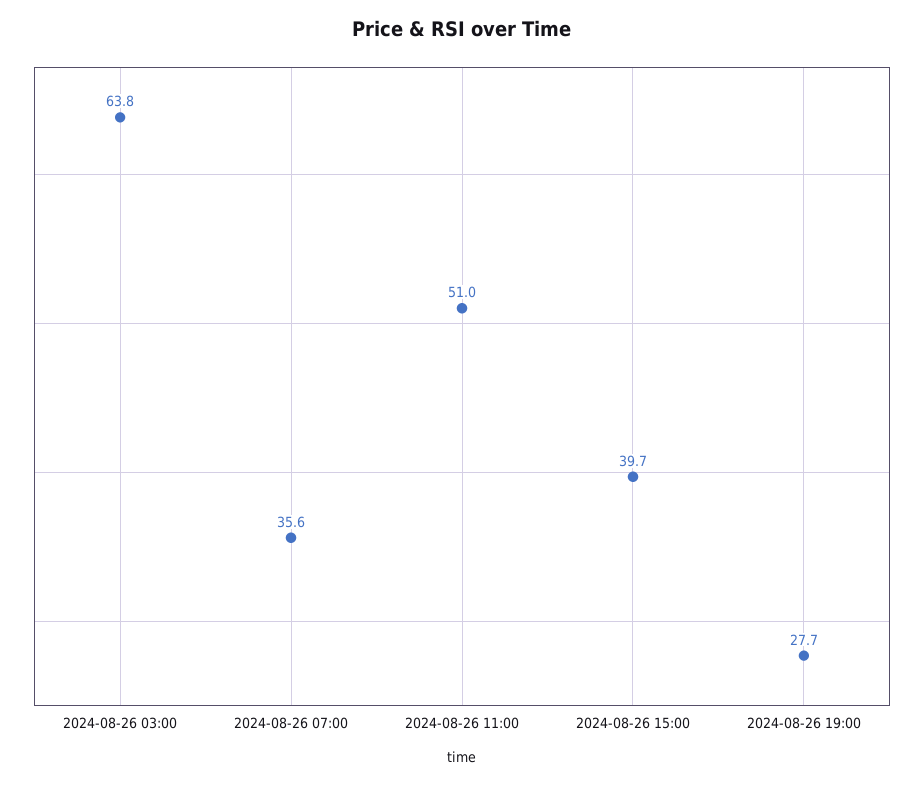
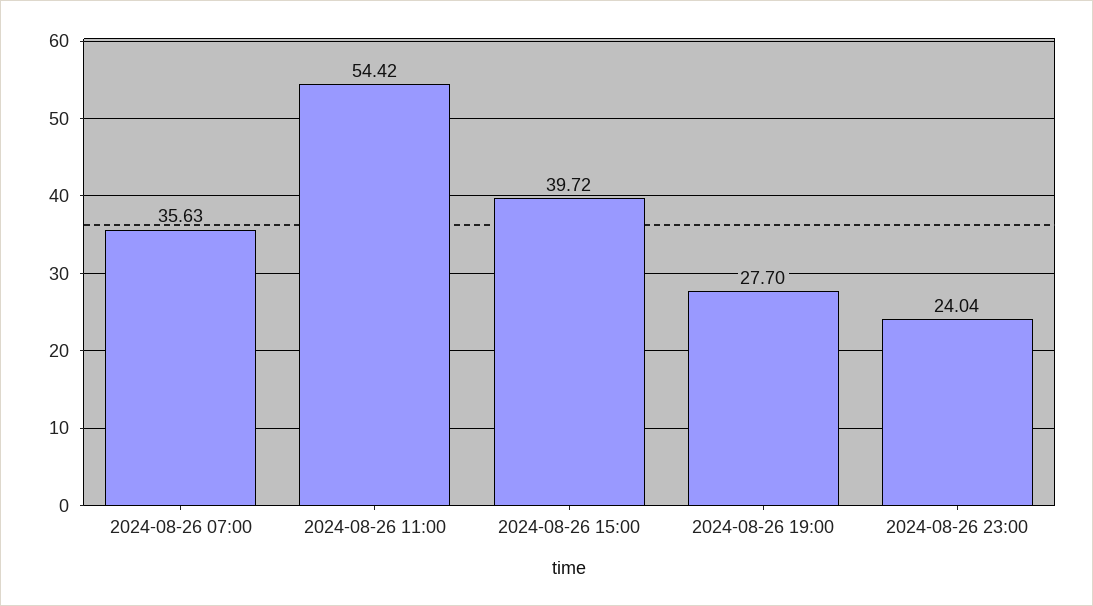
2024-08-26 03:00: 63.8 -> none
2024-08-26 11:00: 51 -> 54.42
2024-08-26 23:00: none -> 24.04

